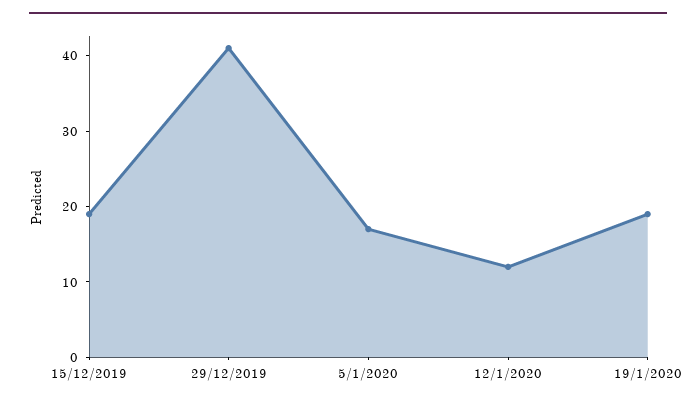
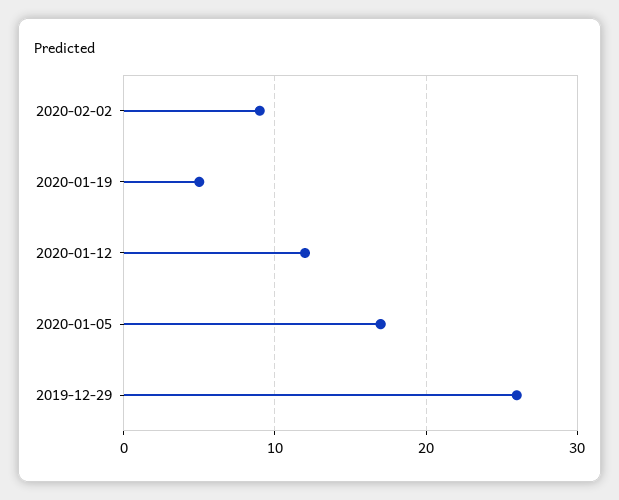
15/12/2019: 20 -> none
29/12/2019: 40 -> 26
19/1/2020: 20 -> 5
2020-02-02: none -> 9

